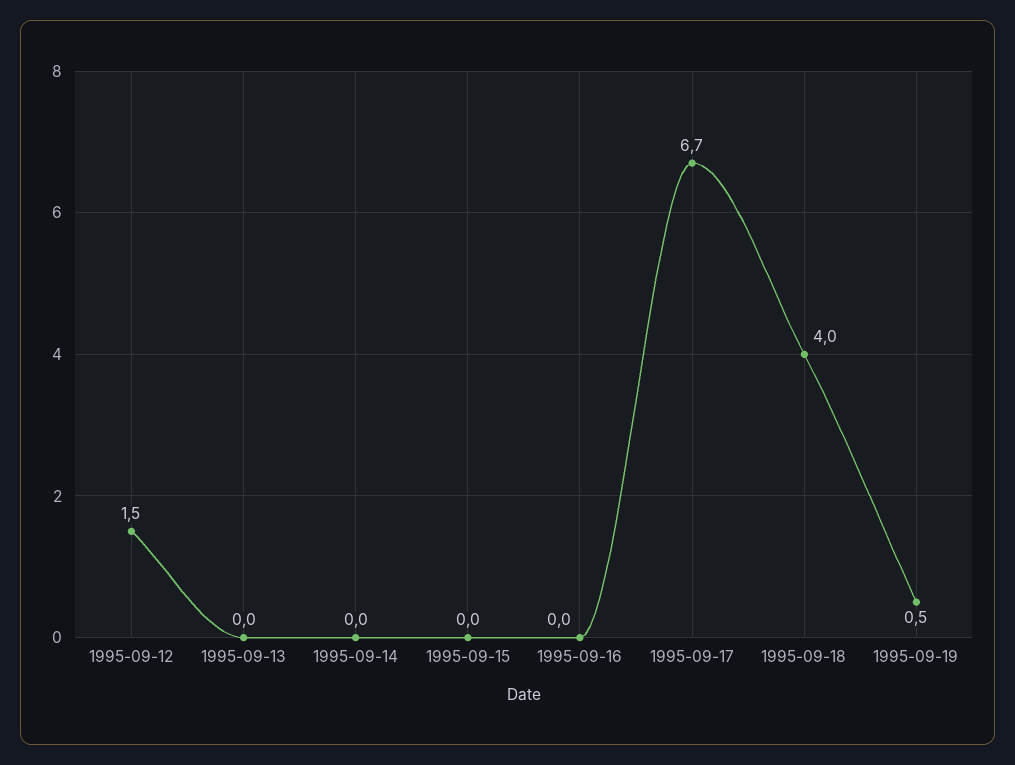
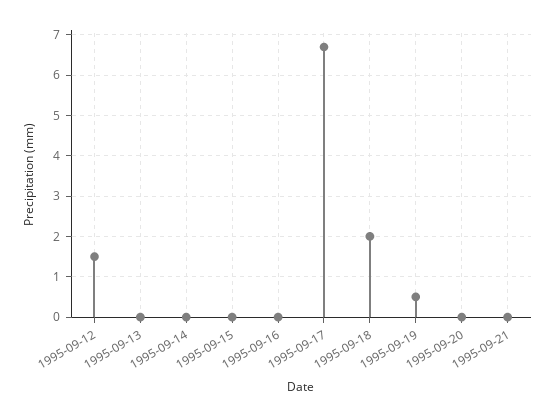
1995-09-18: 4 -> 2
1995-09-20: none -> 0
1995-09-21: none -> 0

